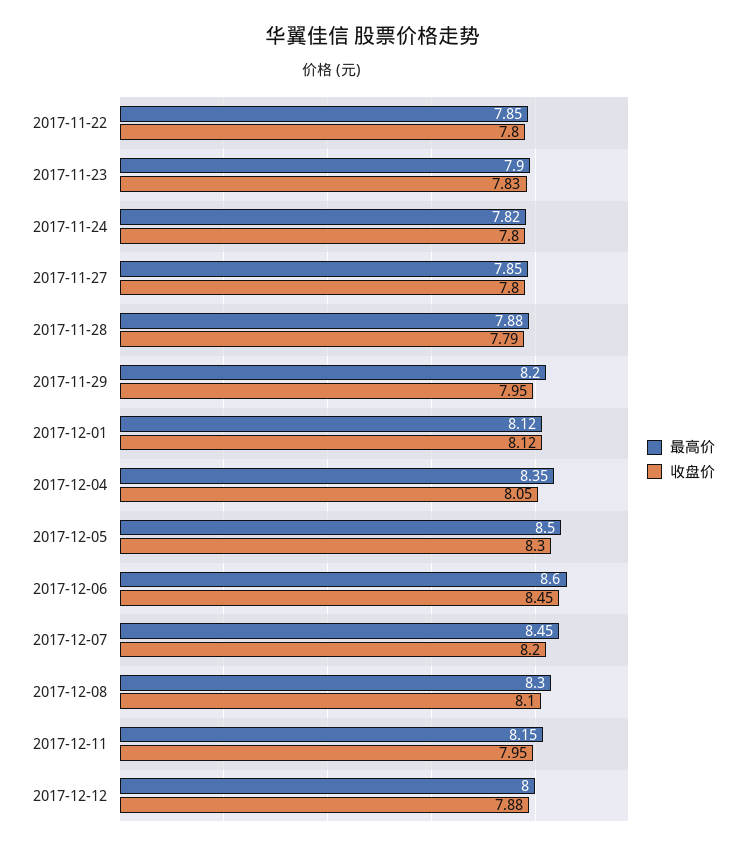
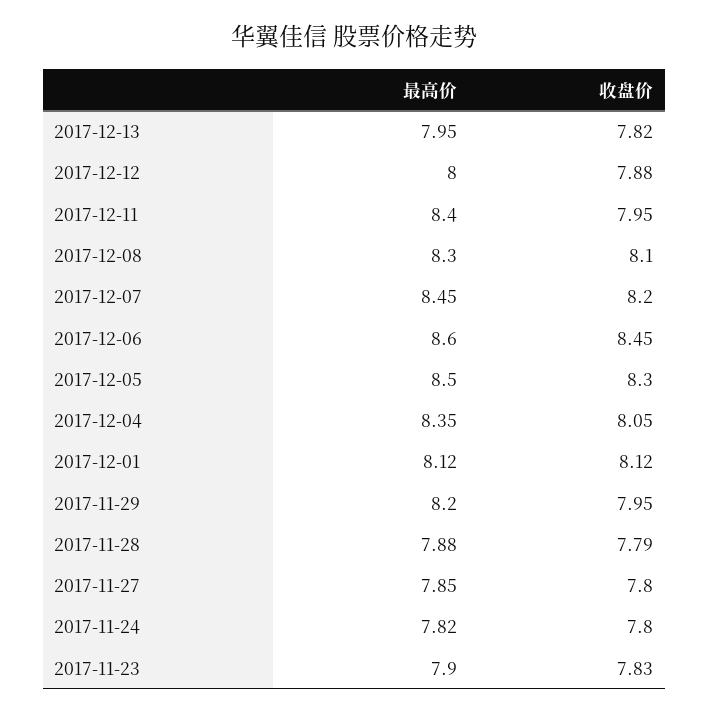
最高价, 2017-11-22: 7.85 -> none
收盘价, 2017-11-22: 7.8 -> none
最高价, 2017-12-11: 8.15 -> 8.4
最高价, 2017-12-13: none -> 7.95
收盘价, 2017-12-13: none -> 7.82

